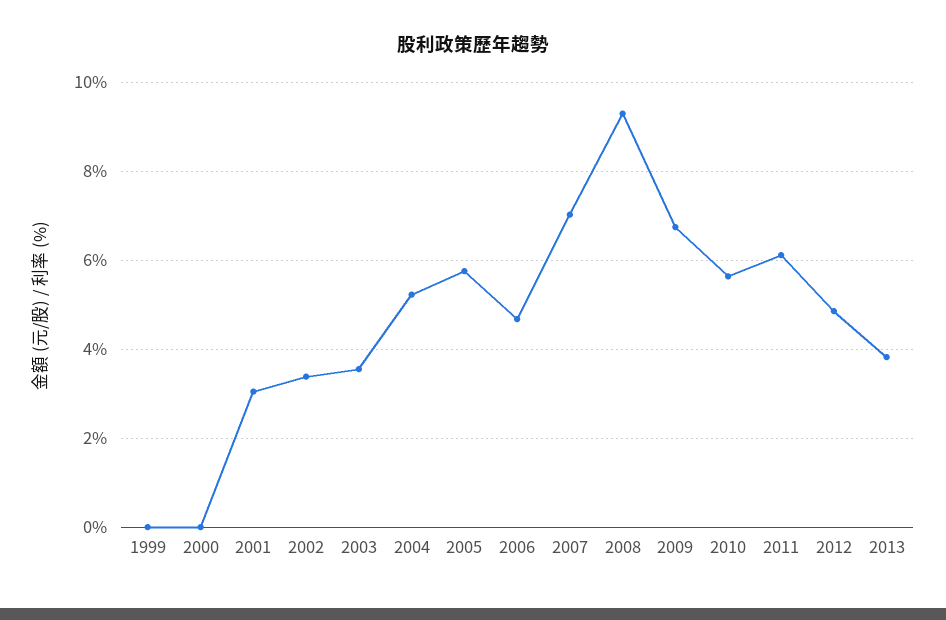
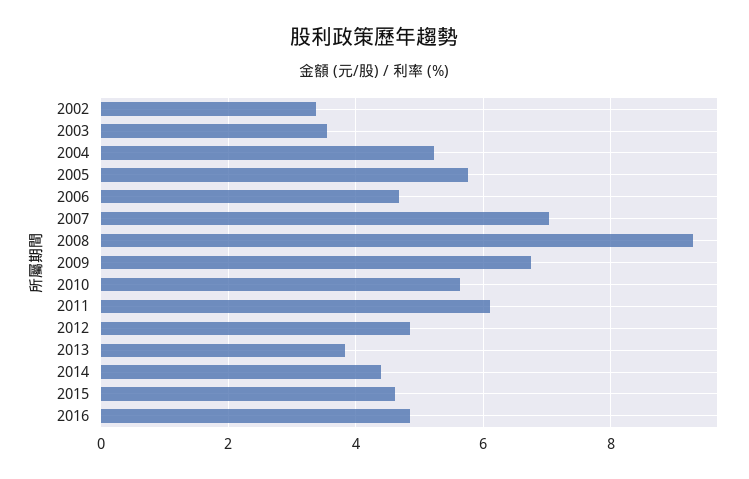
1999: 0 -> none
2000: 0 -> none
2001: 3 -> none
2014: none -> 4.4
2015: none -> 4.6
2016: none -> 4.8

